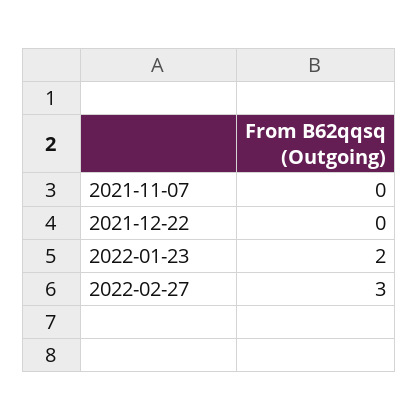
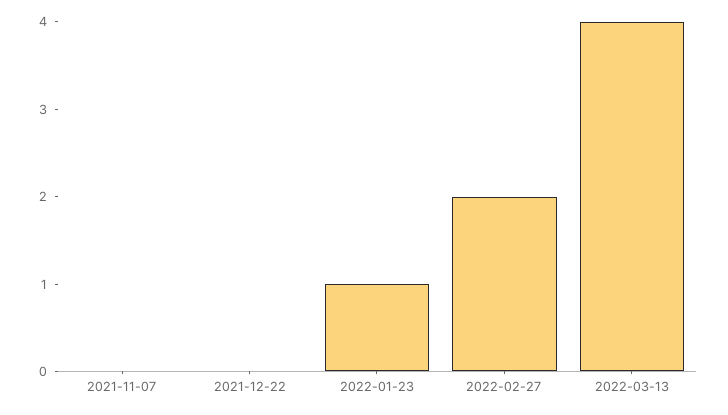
2022-01-23: 2 -> 1
2022-02-27: 3 -> 2
2022-03-13: none -> 4

